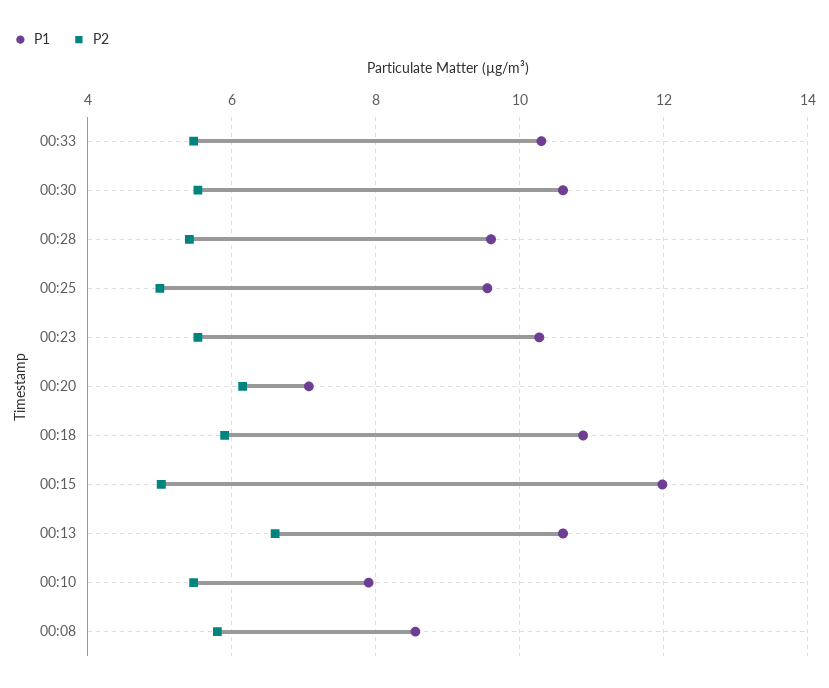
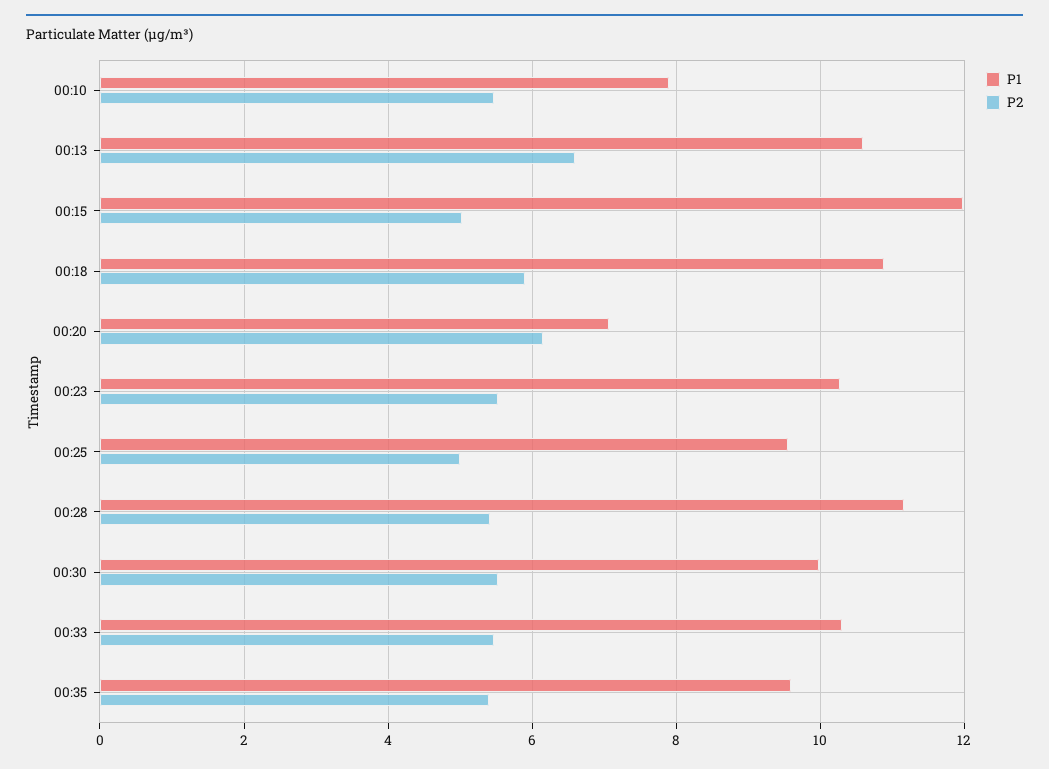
P1, 00:30: 10.6 -> 10
P1, 00:28: 9.6 -> 11.2
P1, 00:08: 8.6 -> none
P2, 00:08: 5.8 -> none
P1, 00:35: none -> 9.6
P2, 00:35: none -> 5.4

